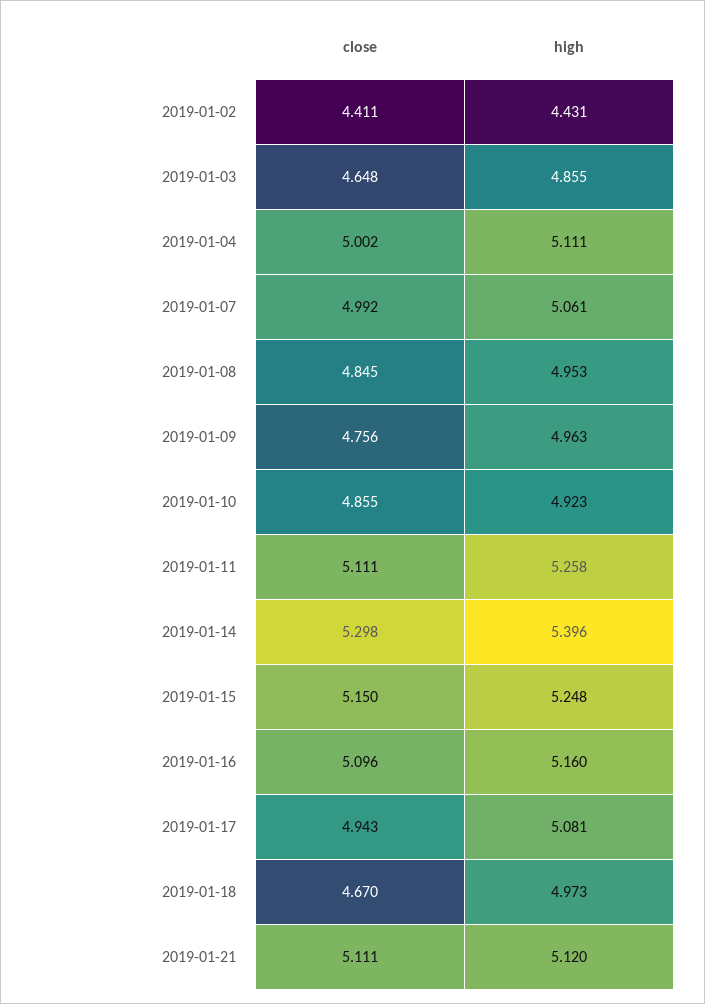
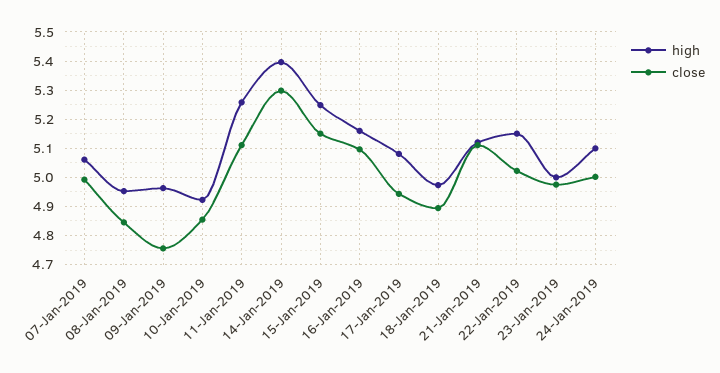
close, 2019-01-02: 4.411 -> none
high, 2019-01-02: 4.431 -> none
close, 2019-01-03: 4.648 -> none
high, 2019-01-03: 4.855 -> none
close, 2019-01-04: 5.002 -> none
high, 2019-01-04: 5.111 -> none
close, 2019-01-18: 4.67 -> 4.9
high, 22-Jan-2019: none -> 5.15
close, 22-Jan-2019: none -> 5.025
high, 23-Jan-2019: none -> 5
close, 23-Jan-2019: none -> 4.975
high, 24-Jan-2019: none -> 5.1
close, 24-Jan-2019: none -> 5

